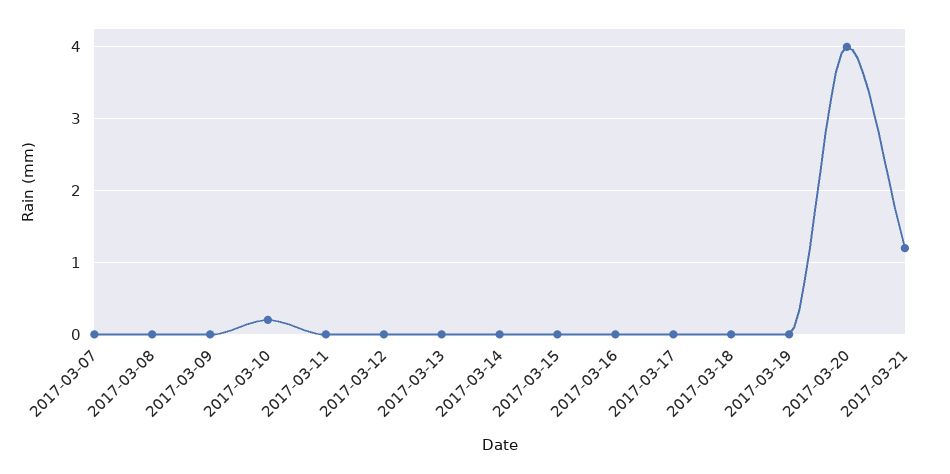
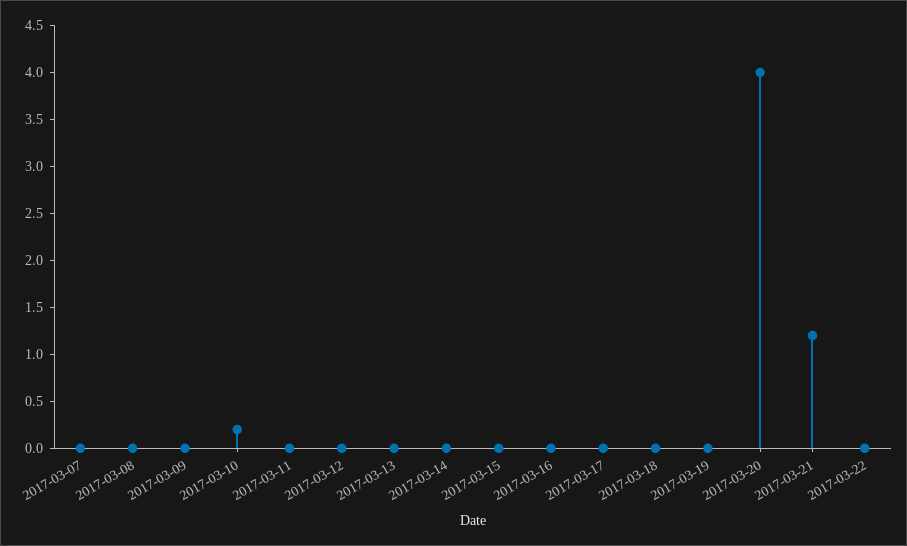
2017-03-22: none -> 0

